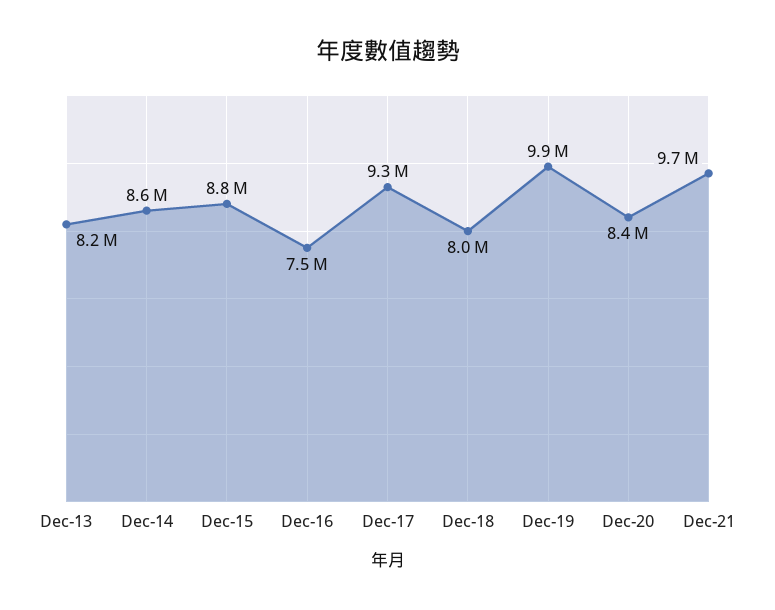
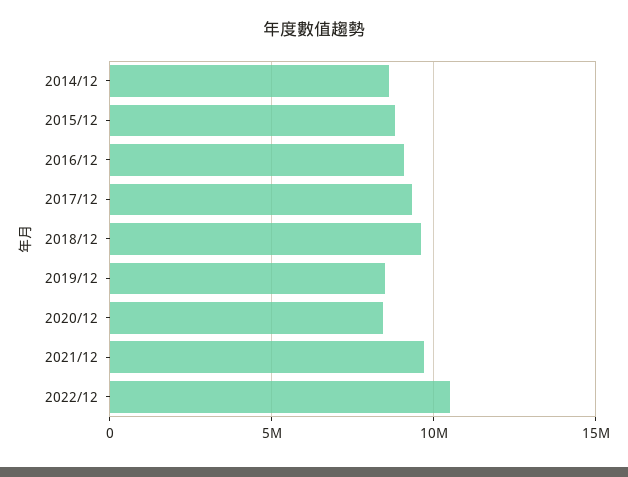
Dec-13: 8200000 -> none
Dec-16: 7500000 -> 9000000
Dec-18: 8000000 -> 9500000
Dec-19: 9900000 -> 8500000
2022/12: none -> 10500000

